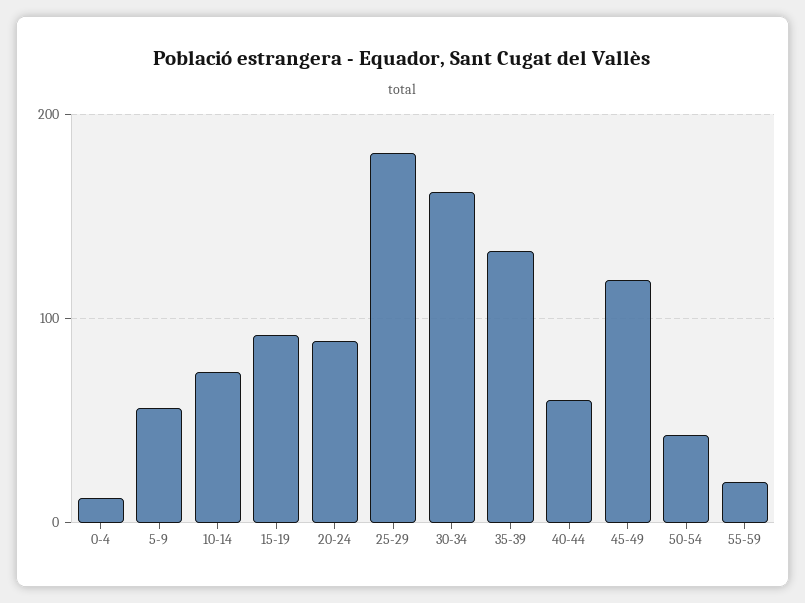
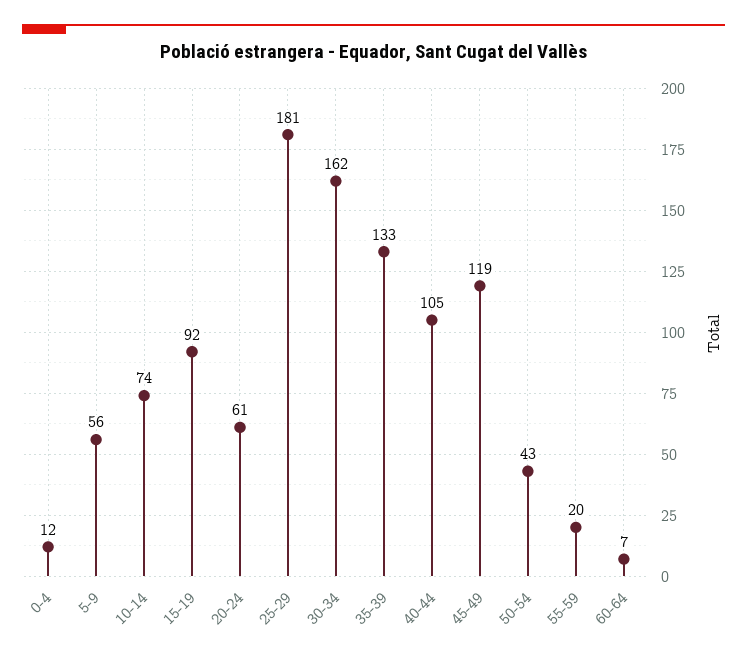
20-24: 90 -> 61
40-44: 60 -> 105
60-64: none -> 7

